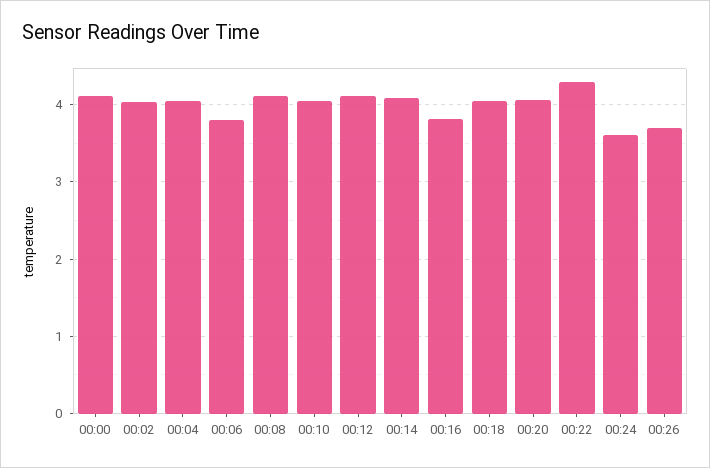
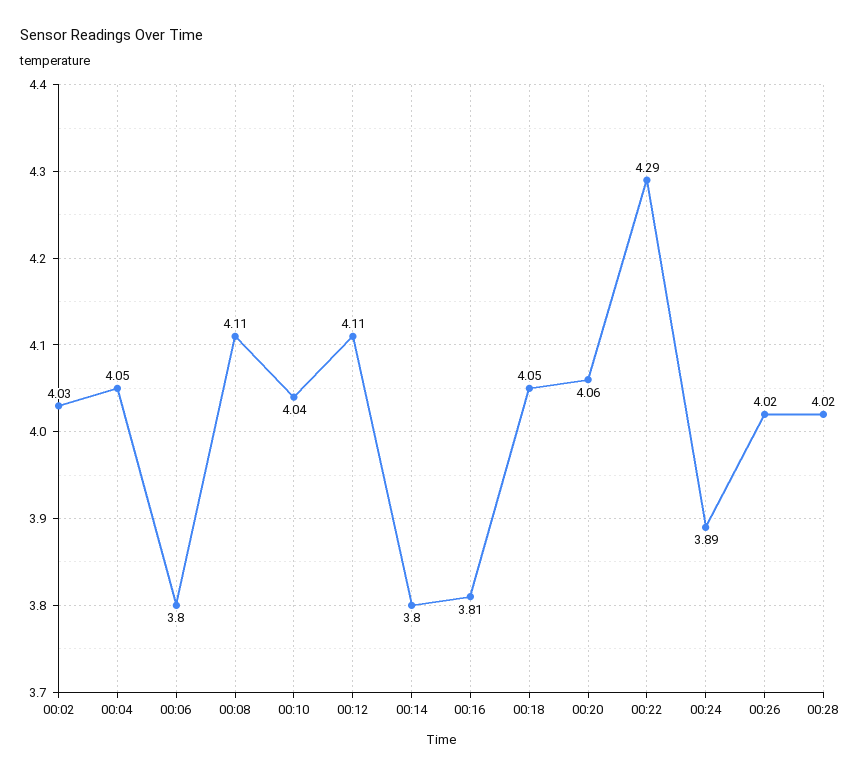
00:00: 4.1 -> none
00:14: 4.1 -> 3.8
00:24: 3.6 -> 3.89
00:26: 3.7 -> 4.02
00:28: none -> 4.02

